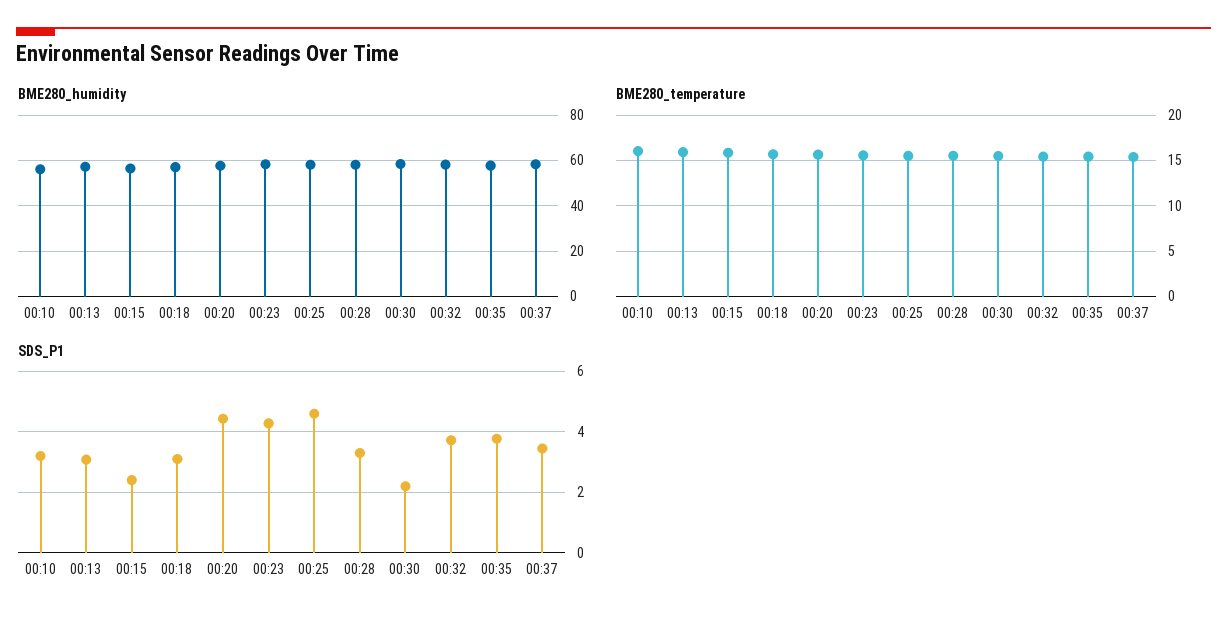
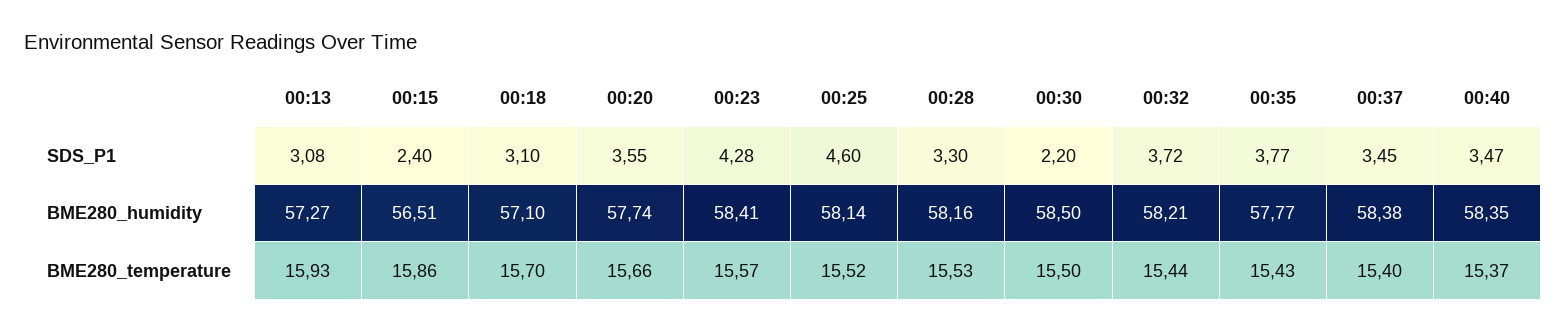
BME280_humidity, 00:10: 55 -> none
BME280_temperature, 00:10: 16 -> none
SDS_P1, 00:10: 3.2 -> none
SDS_P1, 00:20: 4.4 -> 3.55
SDS_P1, 00:40: none -> 3.47
BME280_humidity, 00:40: none -> 58.35
BME280_temperature, 00:40: none -> 15.37

